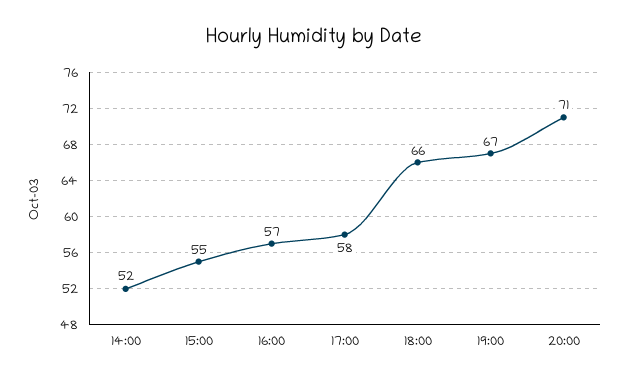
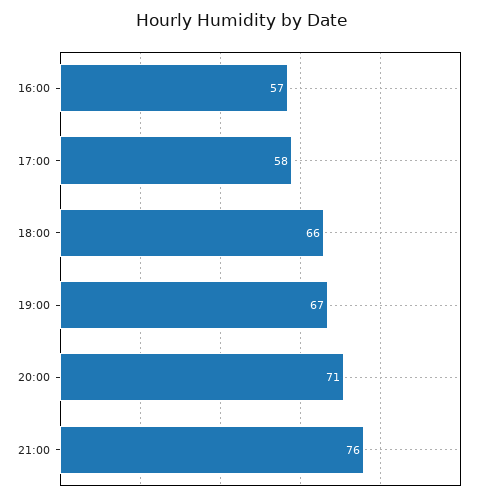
14:00: 52 -> none
15:00: 55 -> none
21:00: none -> 76

